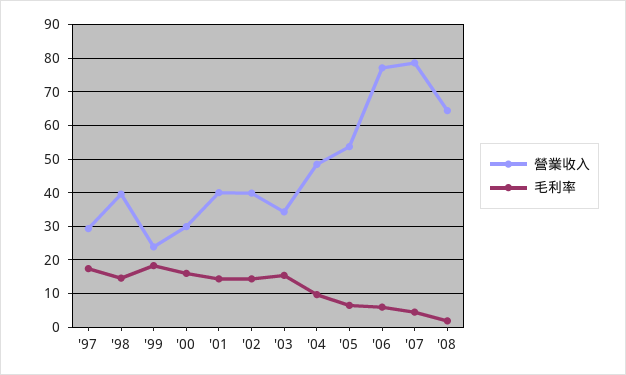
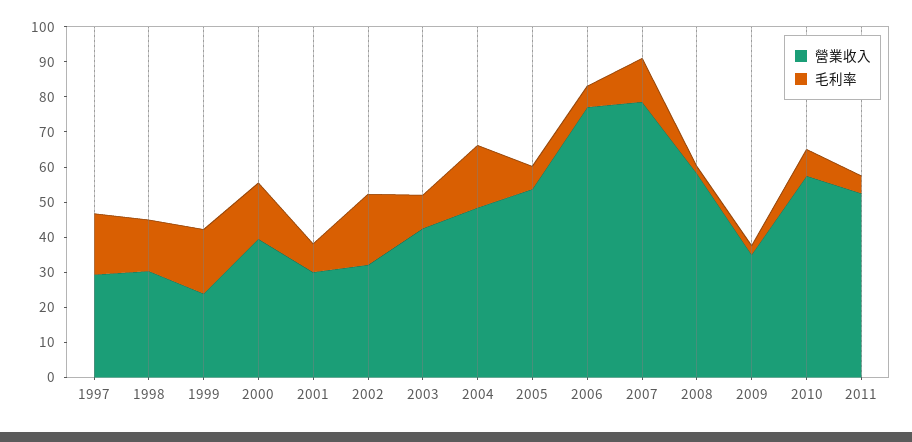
營業收入, '98: 40 -> 30
營業收入, '00: 30 -> 40
營業收入, '01: 40 -> 30
毛利率, '01: 14 -> 7.5
營業收入, '02: 40 -> 32.5
毛利率, '02: 14 -> 20
營業收入, '03: 34 -> 42.5
毛利率, '03: 16 -> 10
毛利率, '04: 10 -> 17.5
毛利率, '07: 4 -> 12.5
營業收入, '08: 64 -> 57.5
營業收入, 2009: none -> 35
毛利率, 2009: none -> 2.5
營業收入, 2010: none -> 57.5
毛利率, 2010: none -> 7.5
營業收入, 2011: none -> 52.5
毛利率, 2011: none -> 5

